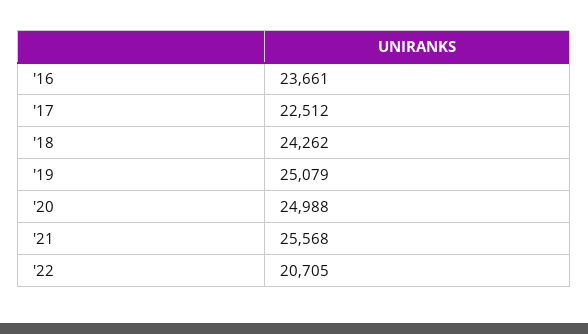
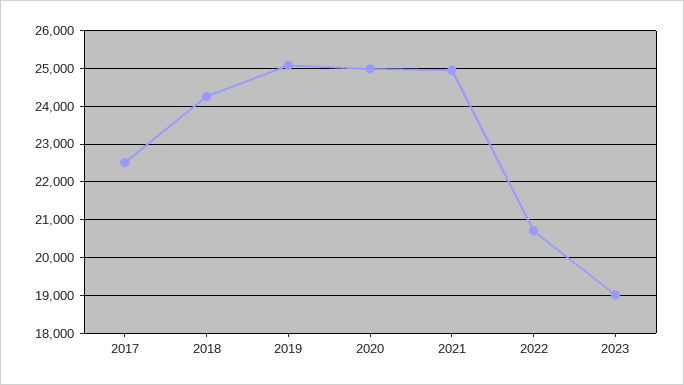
'16: 23661 -> none
'21: 25568 -> 25000
2023: none -> 19000

